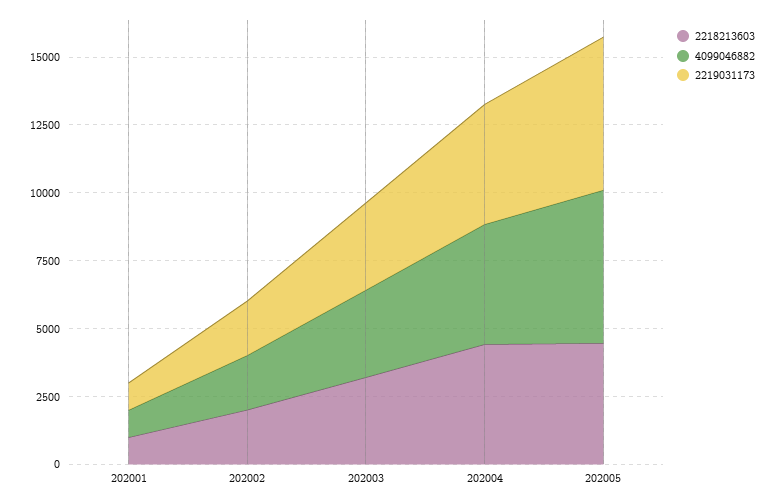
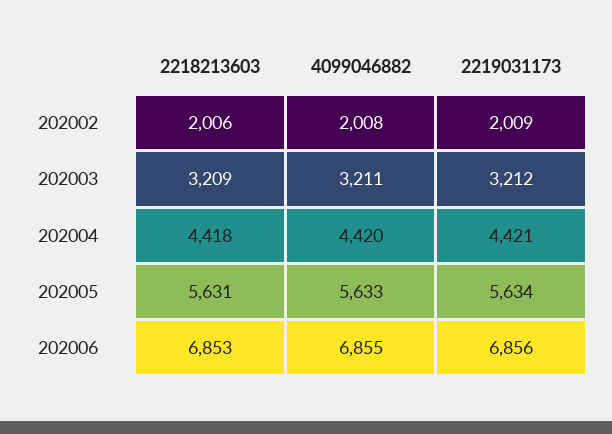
2218213603, 202001: 1000 -> none
4099046882, 202001: 1000 -> none
2219031173, 202001: 1000 -> none
2218213603, 202005: 4500 -> 5631
2218213603, 202006: none -> 6853
4099046882, 202006: none -> 6855
2219031173, 202006: none -> 6856

